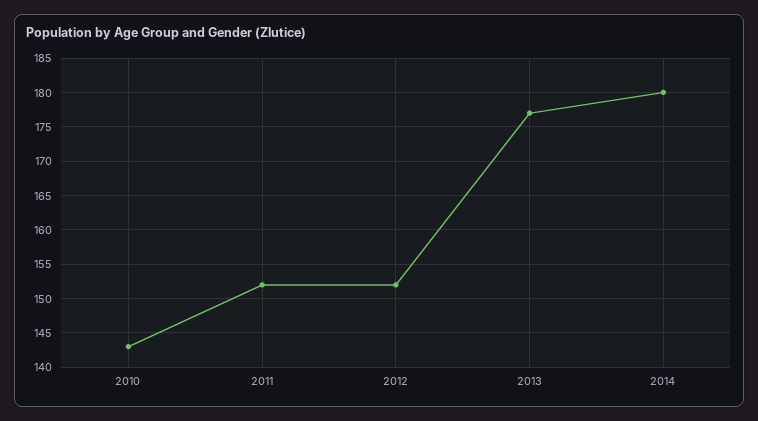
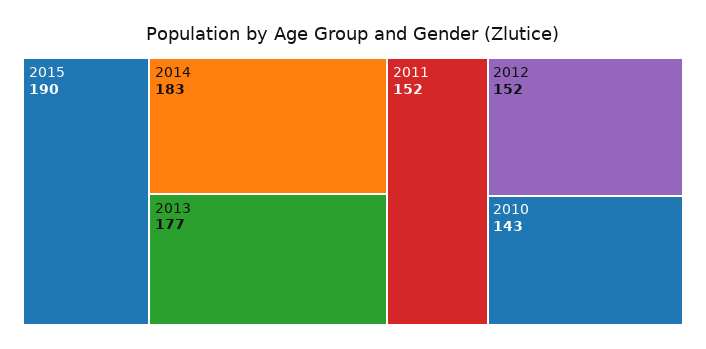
2014: 180 -> 183
2015: none -> 190

